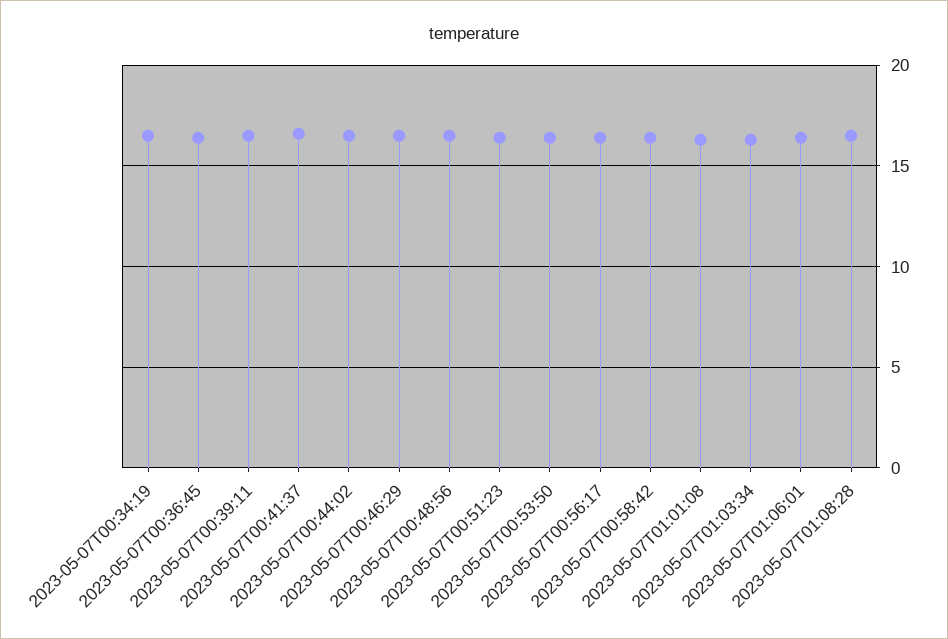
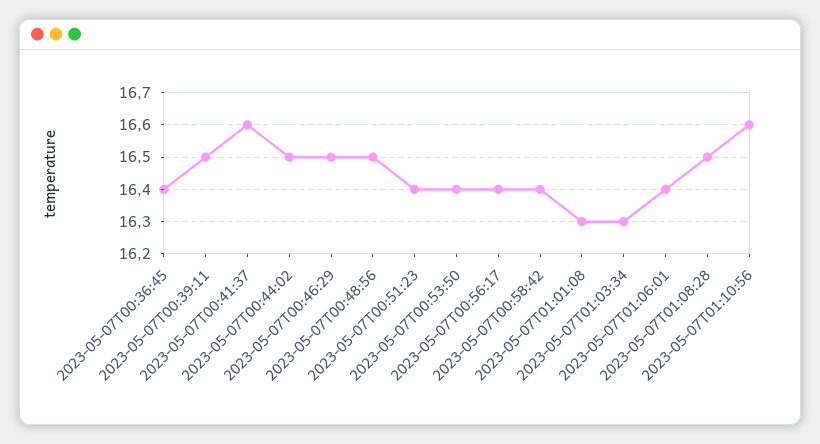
2023-05-07T00:34:19: 16.5 -> none
2023-05-07T01:10:56: none -> 16.6

